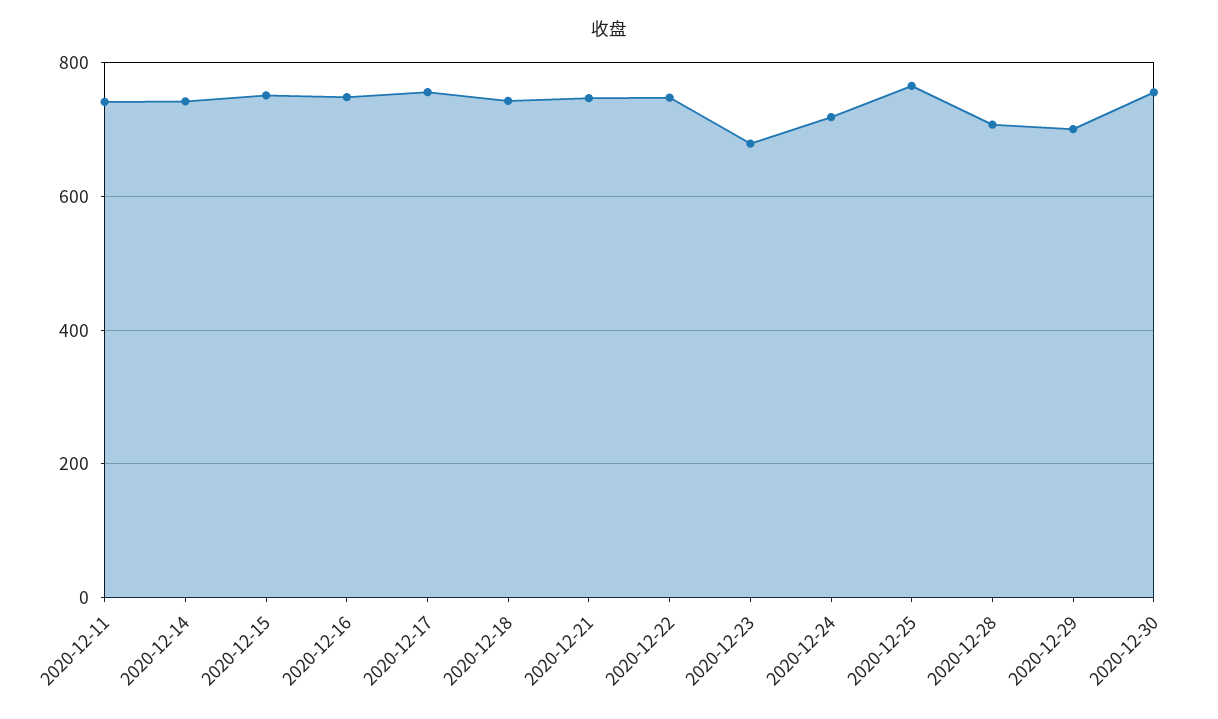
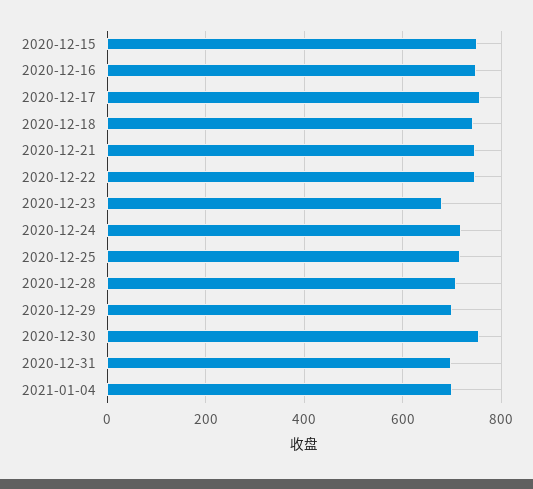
2020-12-11: 740 -> none
2020-12-14: 740 -> none
2020-12-25: 760 -> 720
2020-12-31: none -> 700
2021-01-04: none -> 700

